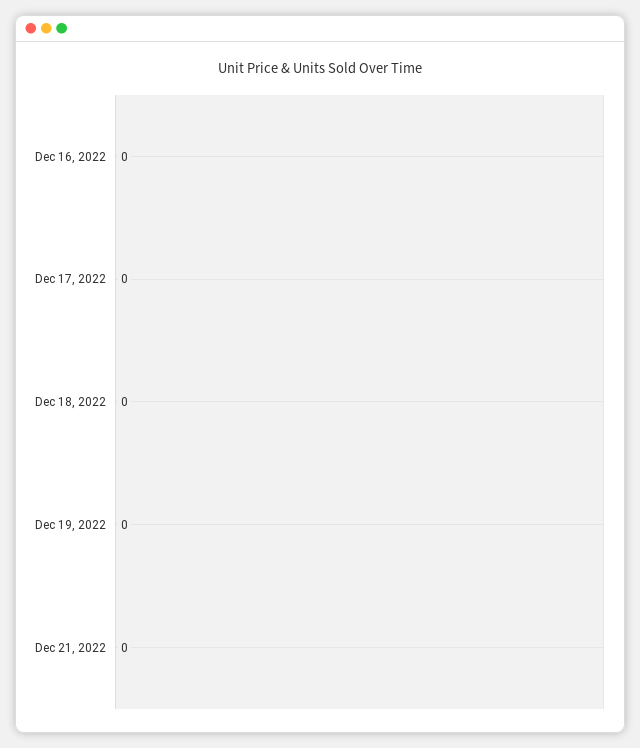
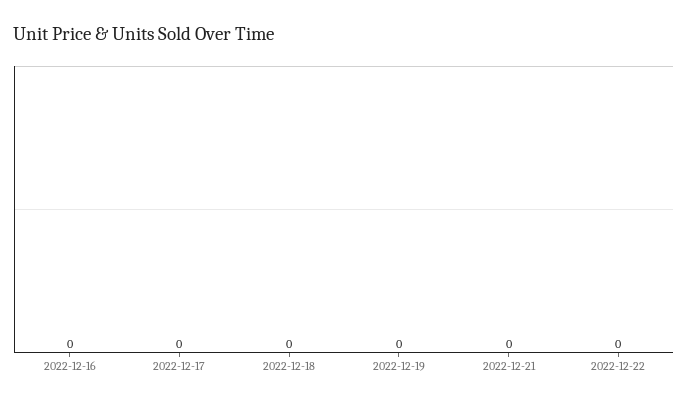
2022-12-22: none -> 0

